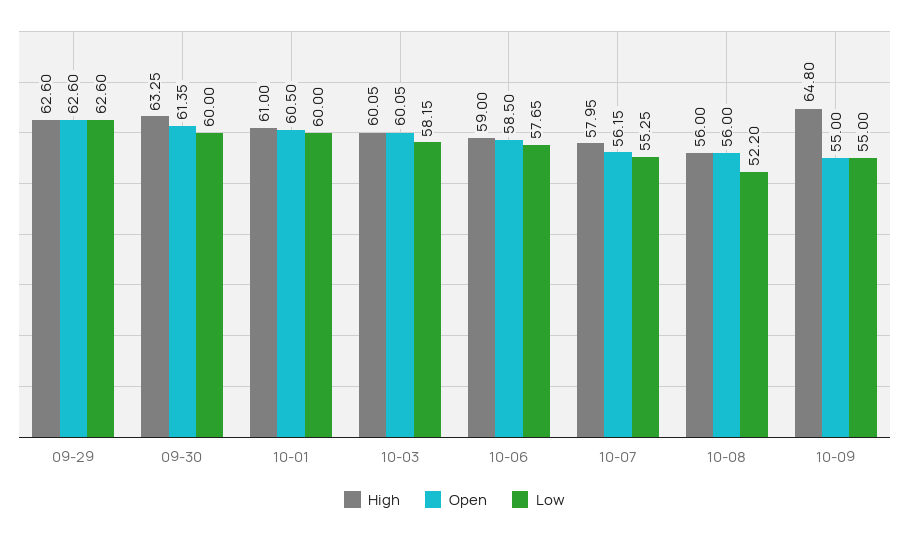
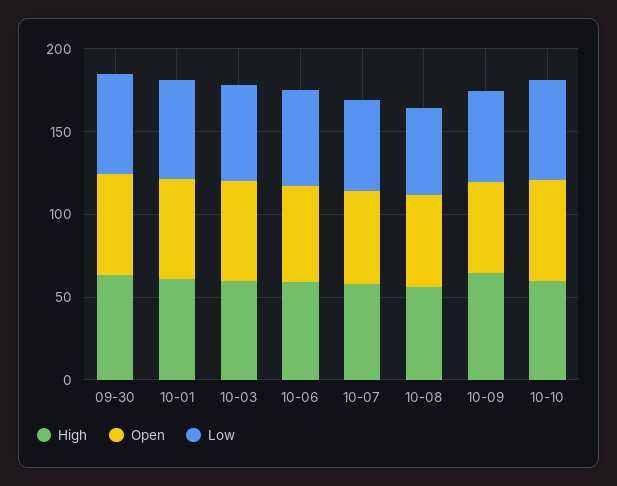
High, 09-29: 62.6 -> none
Open, 09-29: 62.6 -> none
Low, 09-29: 62.6 -> none
High, 10-10: none -> 60
Open, 10-10: none -> 60
Low, 10-10: none -> 60

